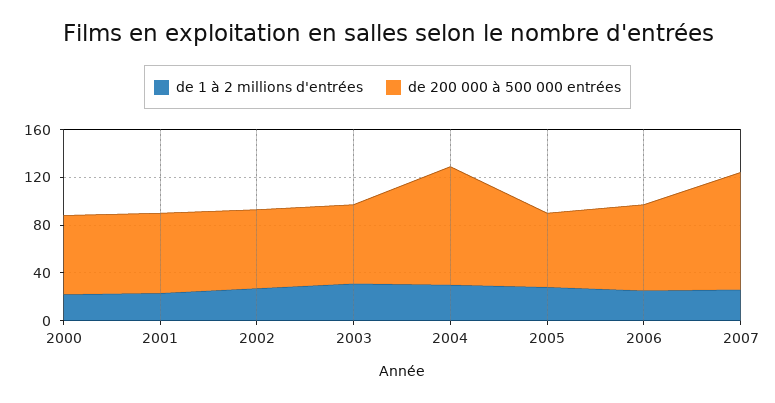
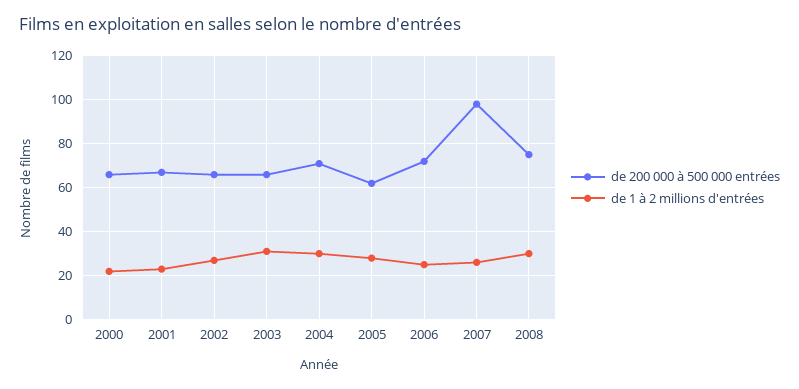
de 200 000 à 500 000 entrées, 2004: 100 -> 70
de 200 000 à 500 000 entrées, 2008: none -> 75
de 1 à 2 millions d'entrées, 2008: none -> 30

